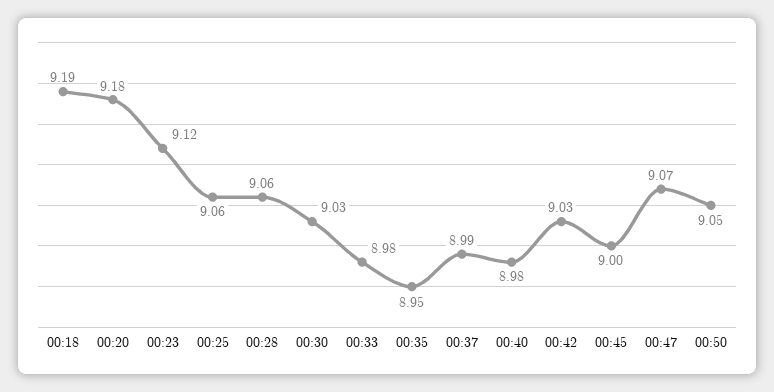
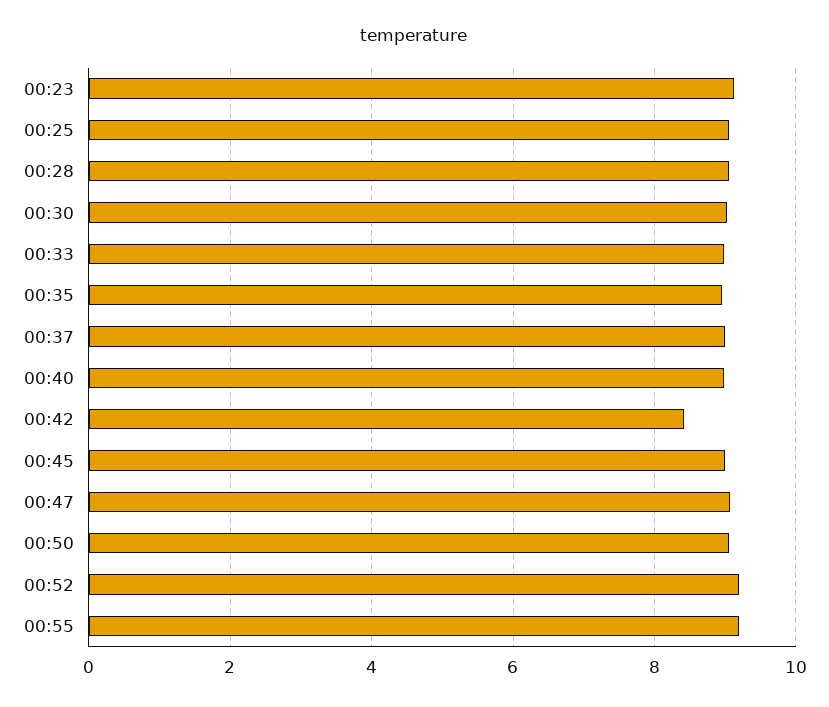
00:18: 9.19 -> none
00:20: 9.18 -> none
00:42: 9.03 -> 8.4
00:52: none -> 9.2
00:55: none -> 9.2

